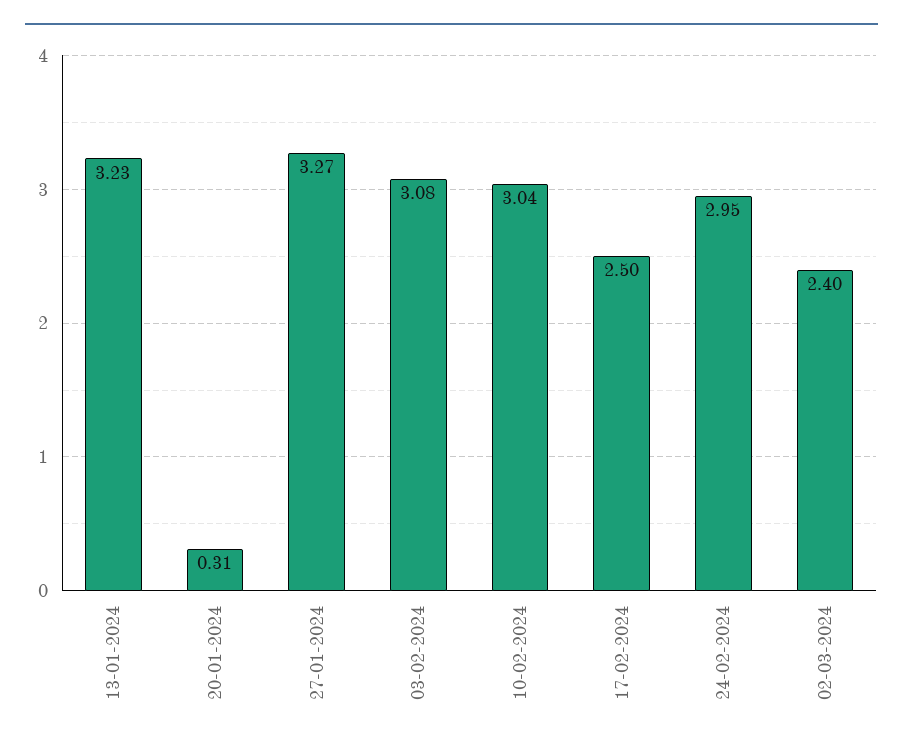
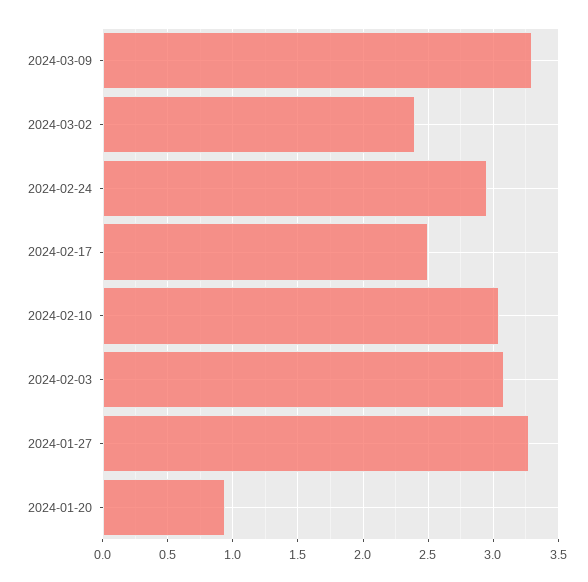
13-01-2024: 3.23 -> none
20-01-2024: 0.31 -> 0.95
2024-03-09: none -> 3.3

